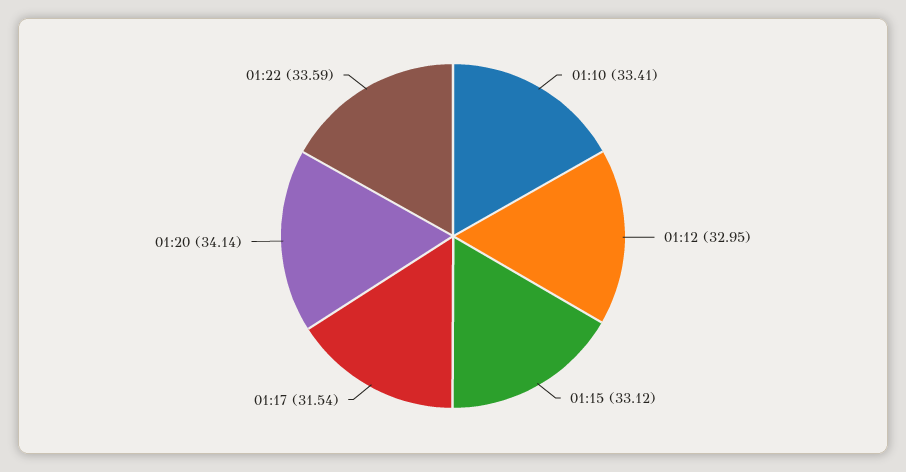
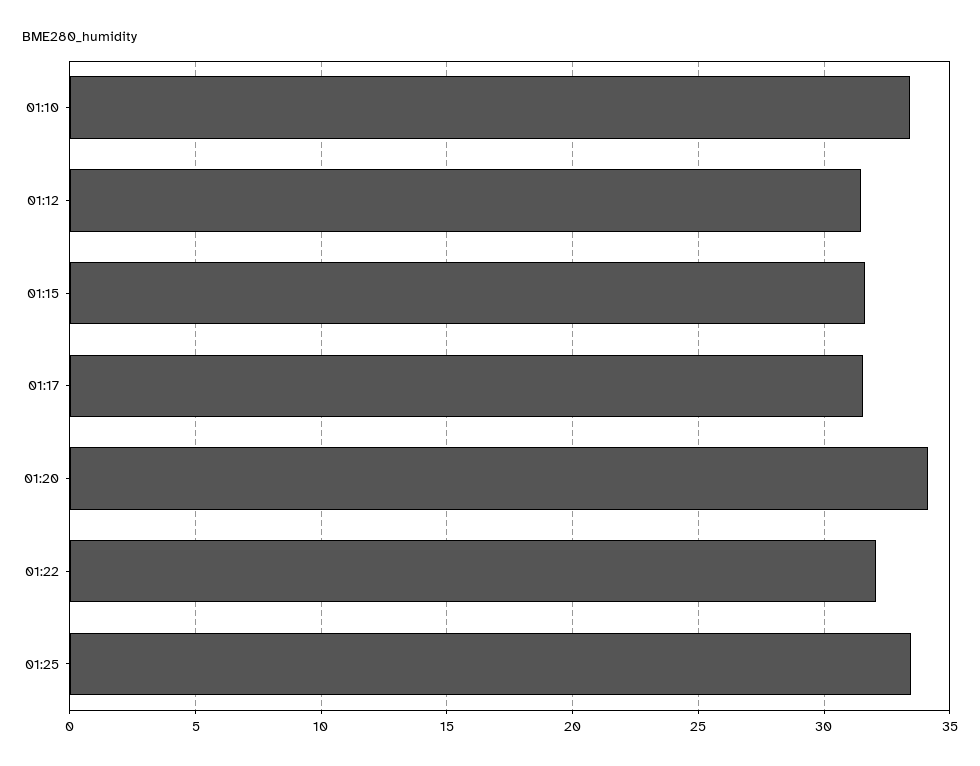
01:12: 32.95 -> 31.5
01:15: 33.12 -> 31.5
01:22: 33.59 -> 32
01:25: none -> 33.5

